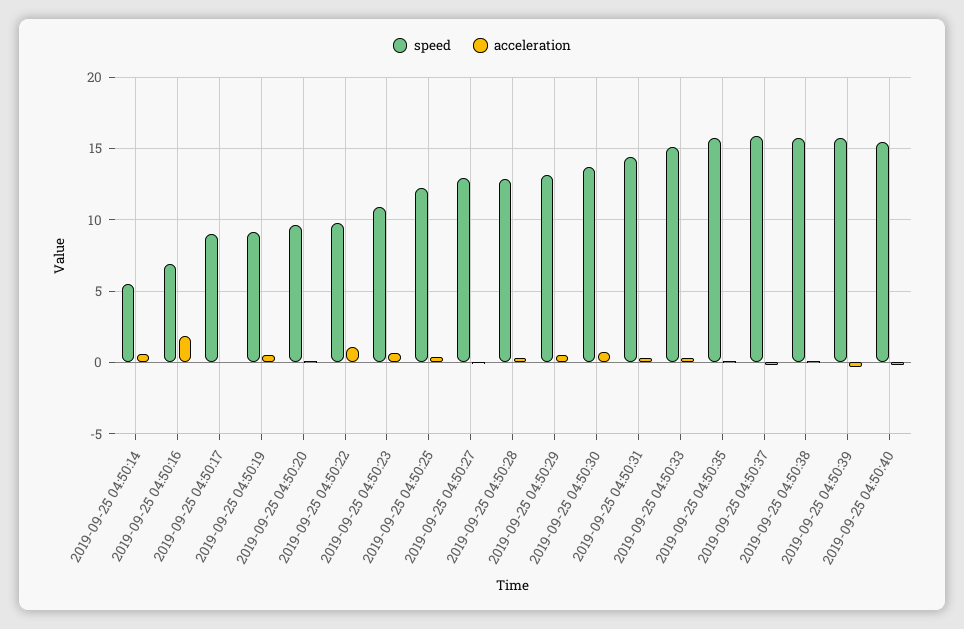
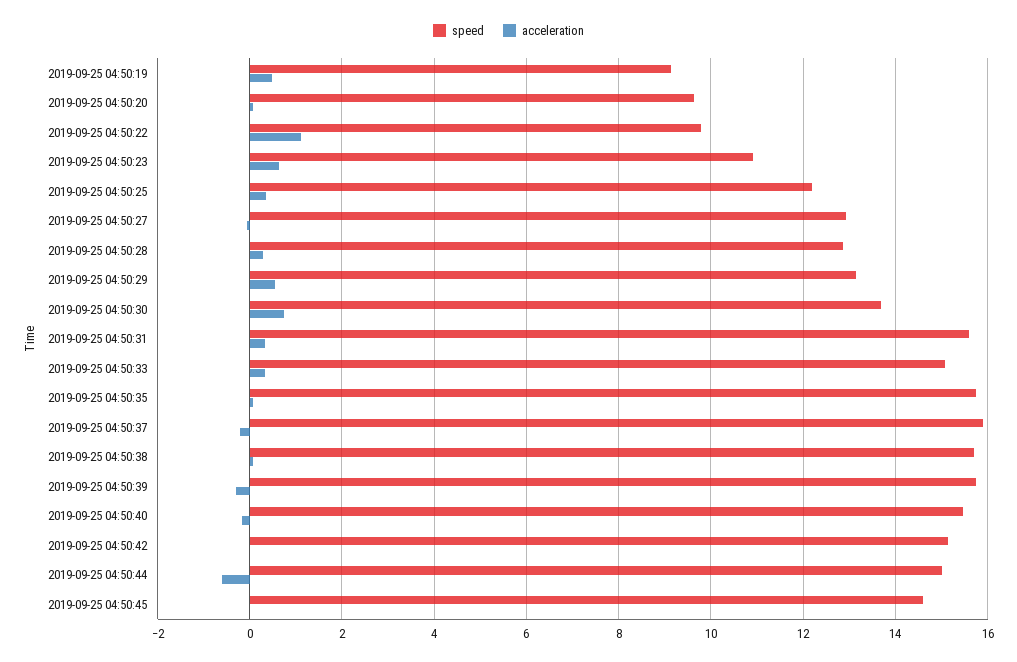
speed, 2019-09-25 04:50:14: 5.5 -> none
acceleration, 2019-09-25 04:50:14: 0.5 -> none
speed, 2019-09-25 04:50:16: 7 -> none
acceleration, 2019-09-25 04:50:16: 2 -> none
speed, 2019-09-25 04:50:17: 9 -> none
acceleration, 2019-09-25 04:50:17: 0 -> none
speed, 2019-09-25 04:50:31: 14.5 -> 15.6
speed, 2019-09-25 04:50:42: none -> 15.2
acceleration, 2019-09-25 04:50:42: none -> 0
speed, 2019-09-25 04:50:44: none -> 15
acceleration, 2019-09-25 04:50:44: none -> -0.6
speed, 2019-09-25 04:50:45: none -> 14.6
acceleration, 2019-09-25 04:50:45: none -> 0

